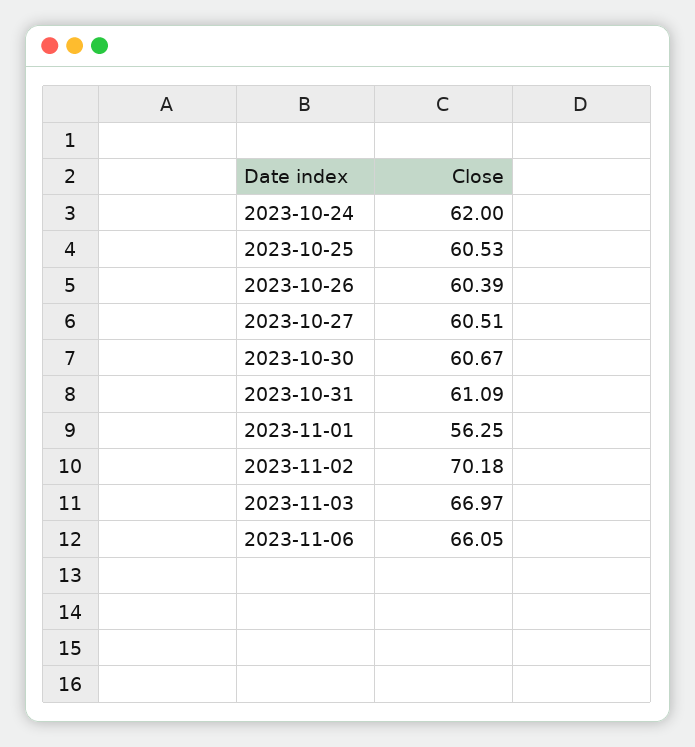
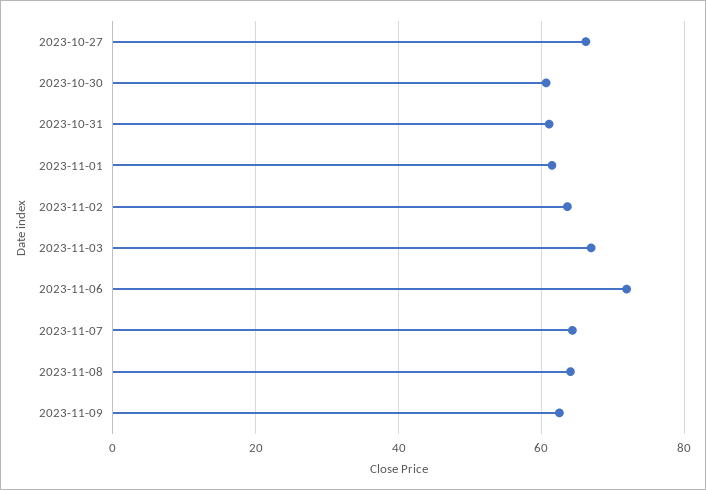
2023-10-24: 62 -> none
2023-10-25: 60.53 -> none
2023-10-26: 60.39 -> none
2023-10-27: 60.51 -> 66
2023-11-01: 56.25 -> 62
2023-11-02: 70.18 -> 64
2023-11-06: 66.05 -> 72
2023-11-07: none -> 64
2023-11-08: none -> 64
2023-11-09: none -> 62

